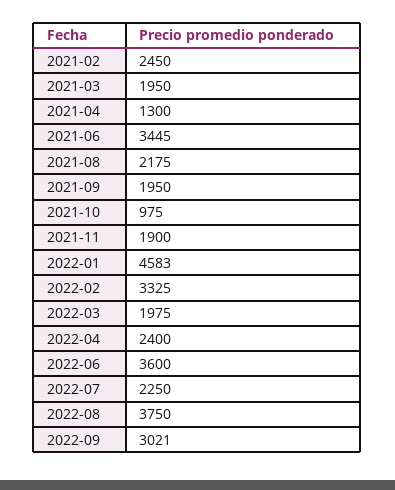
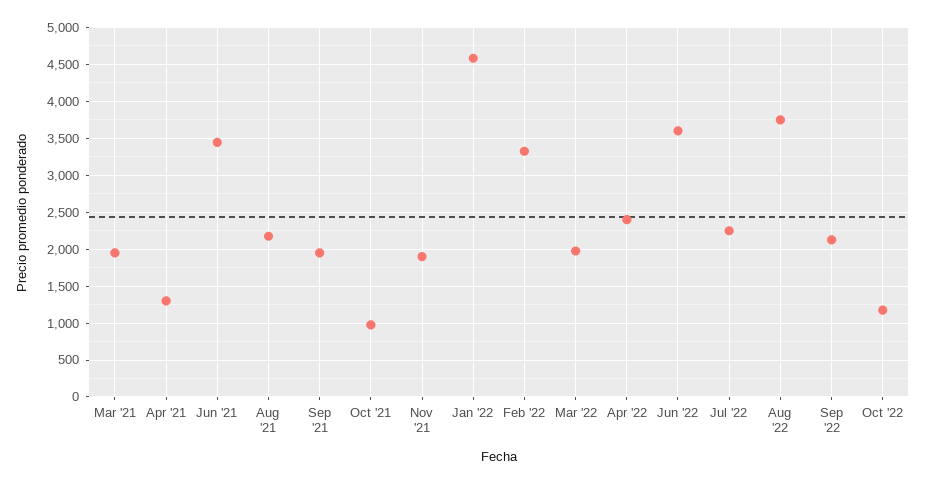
2021-02: 2450 -> none
2022-09: 3021 -> 2100
Oct '22: none -> 1200

